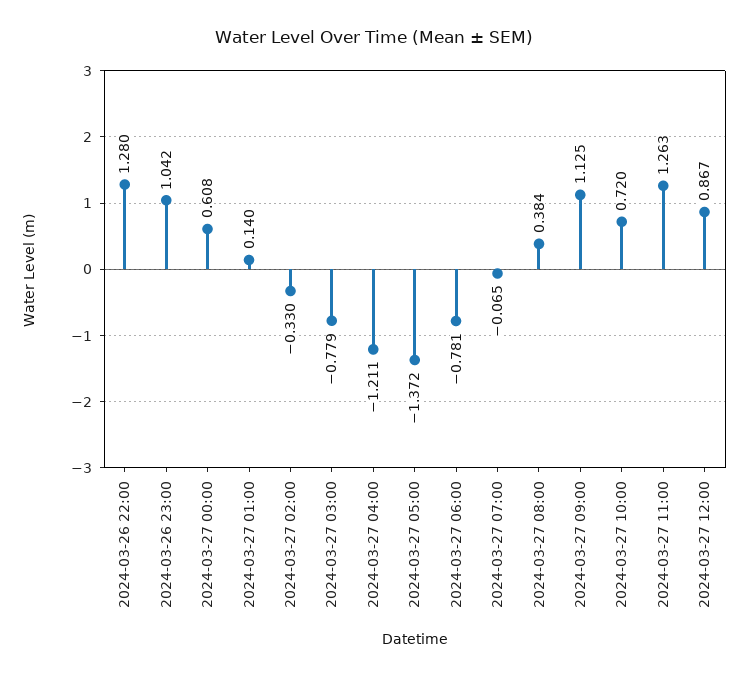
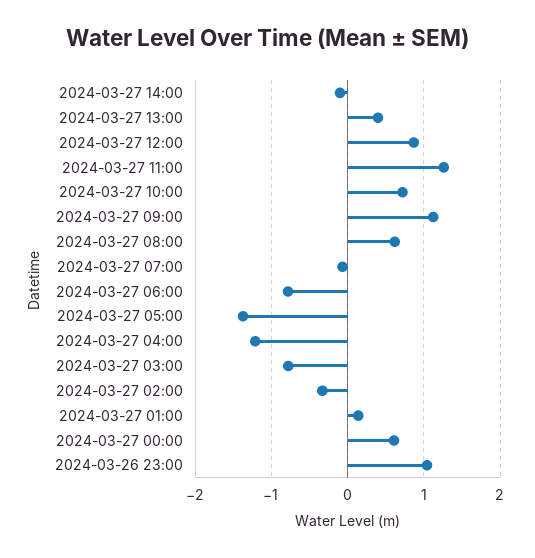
2024-03-26 22:00: 1.28 -> none
2024-03-27 08:00: 0.384 -> 0.6
2024-03-27 14:00: none -> -0.1
2024-03-27 13:00: none -> 0.4

